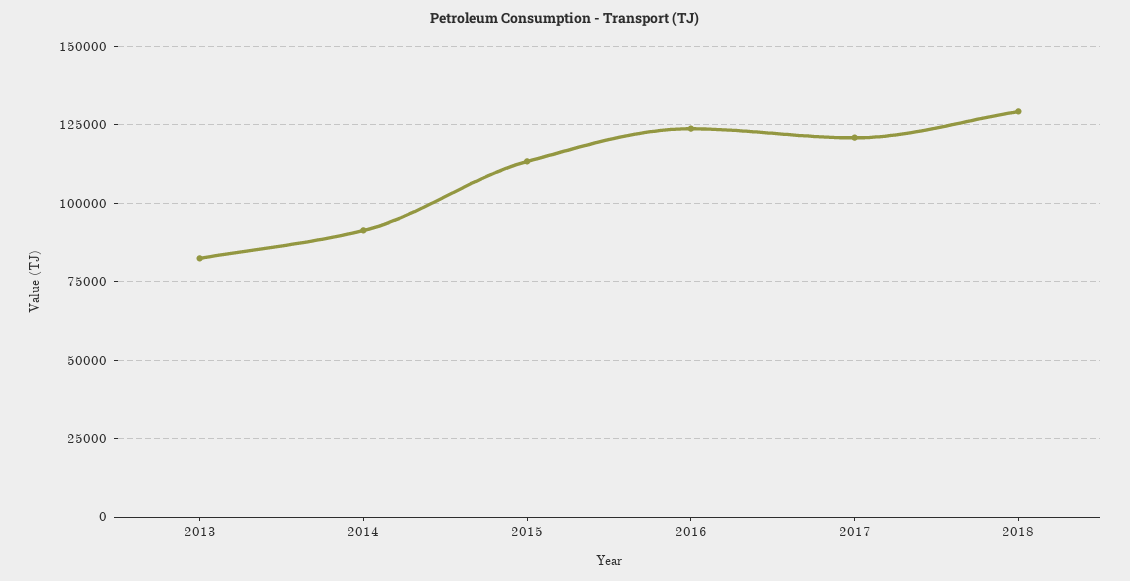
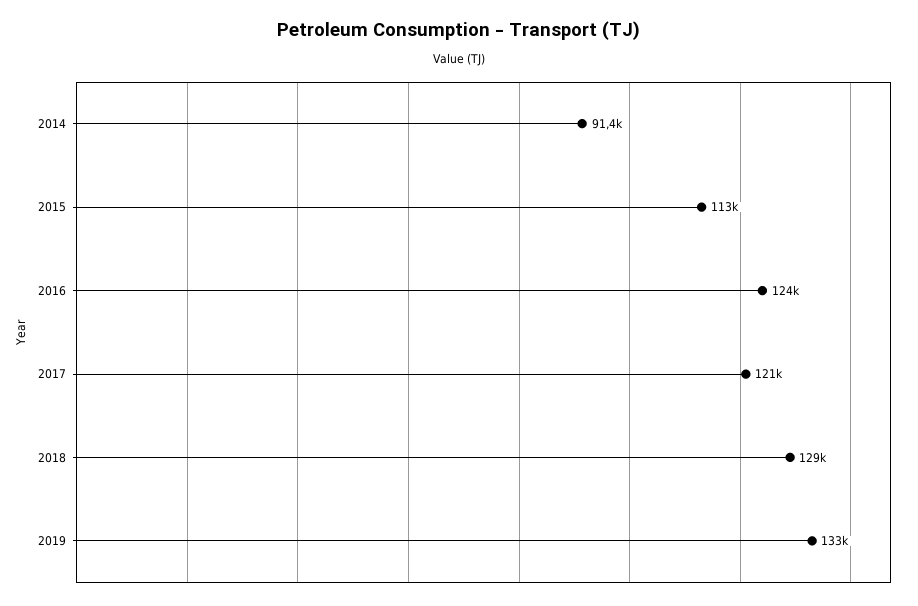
2013: 82500 -> none
2019: none -> 133000

